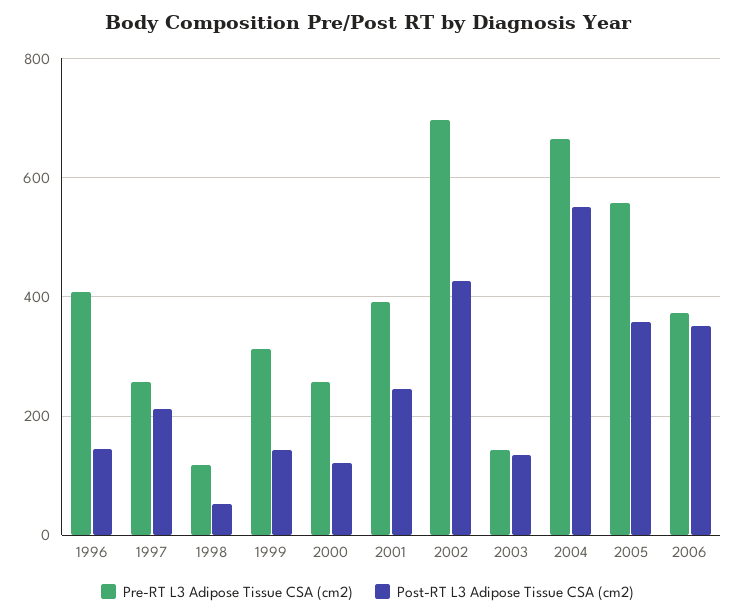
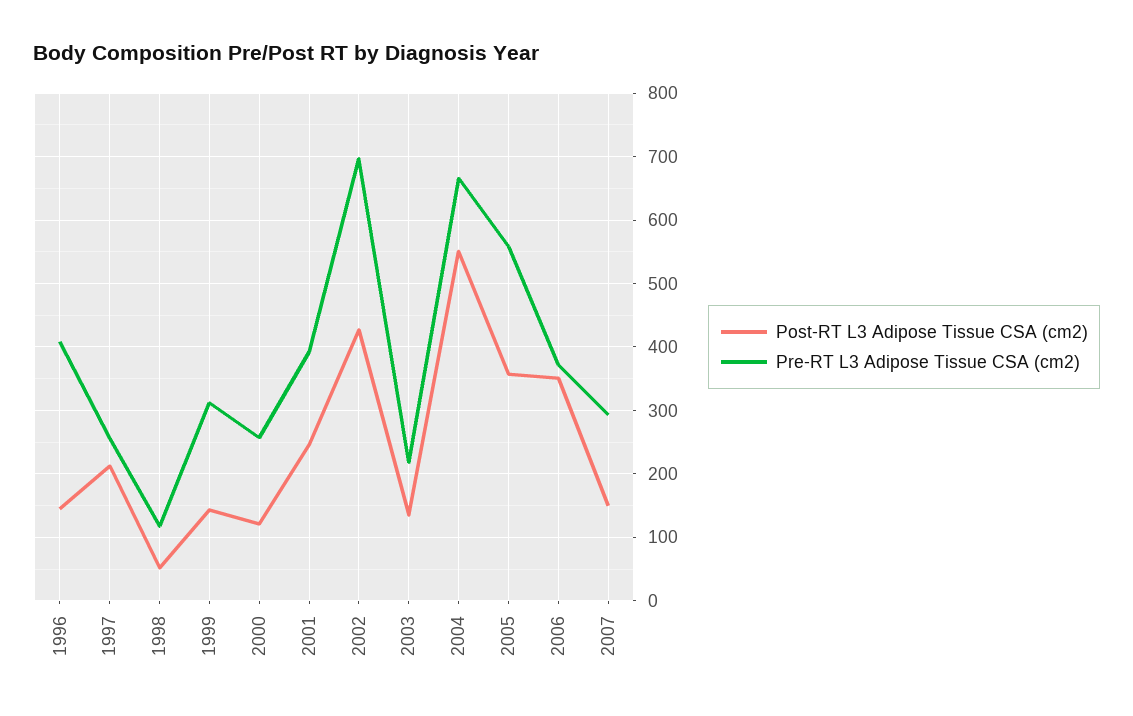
Pre-RT L3 Adipose Tissue CSA (cm2), 2003: 140 -> 220
Post-RT L3 Adipose Tissue CSA (cm2), 2007: none -> 150
Pre-RT L3 Adipose Tissue CSA (cm2), 2007: none -> 290

